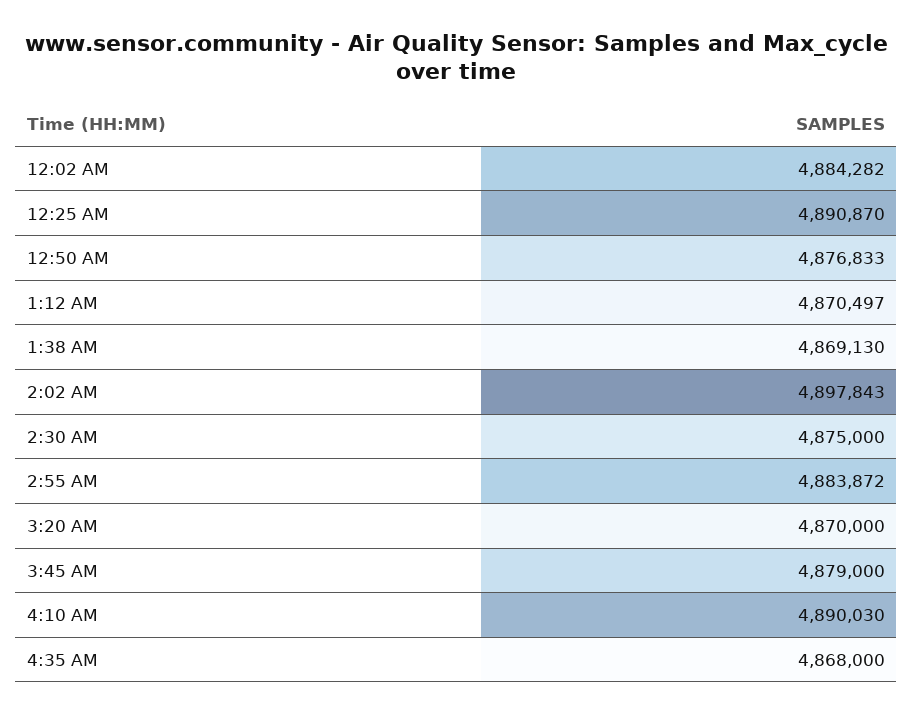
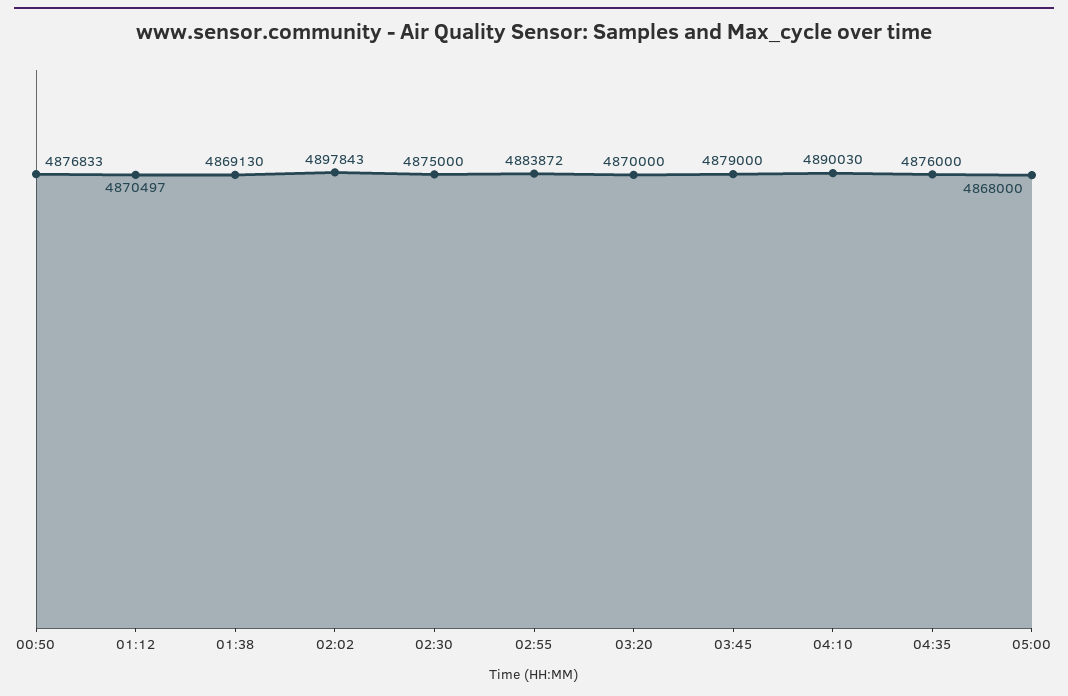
12:02 AM: 4884282 -> none
12:25 AM: 4890870 -> none
4:35 AM: 4868000 -> 4876000
05:00: none -> 4868000

